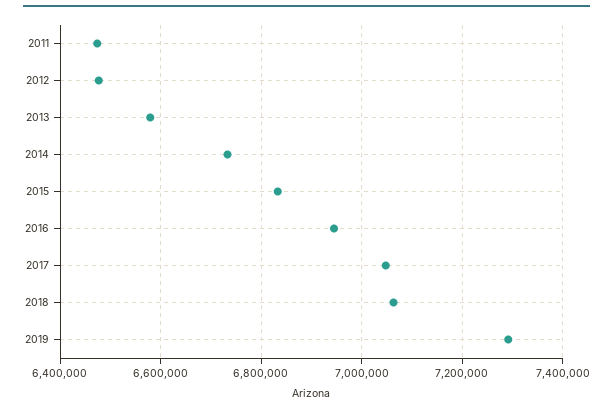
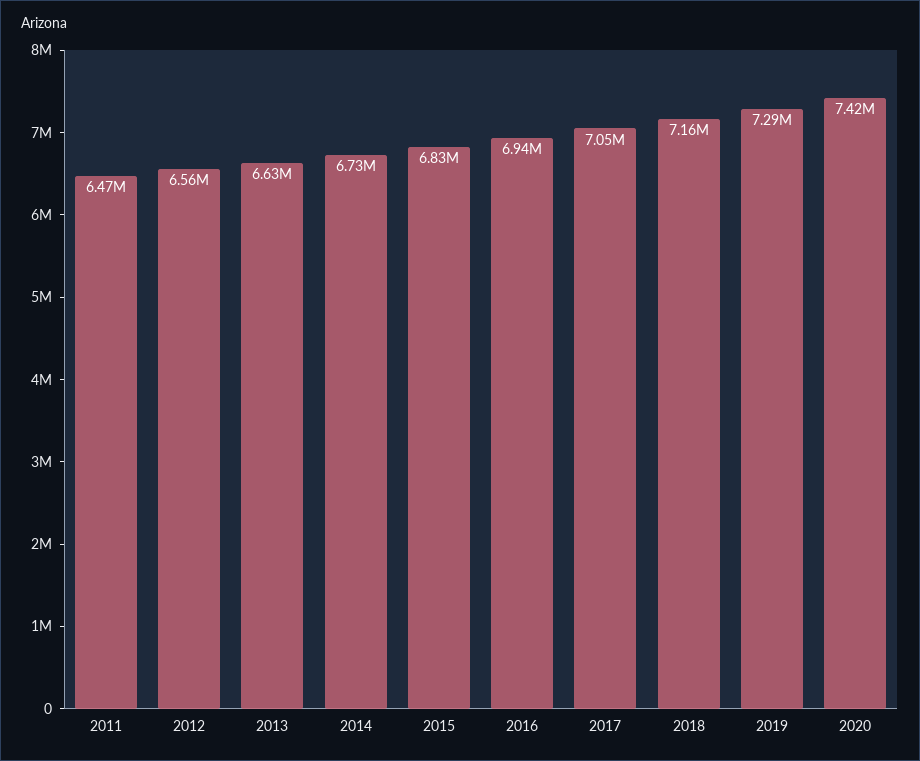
2012: 6480000 -> 6560000
2013: 6580000 -> 6630000
2018: 7060000 -> 7160000
2020: none -> 7420000

